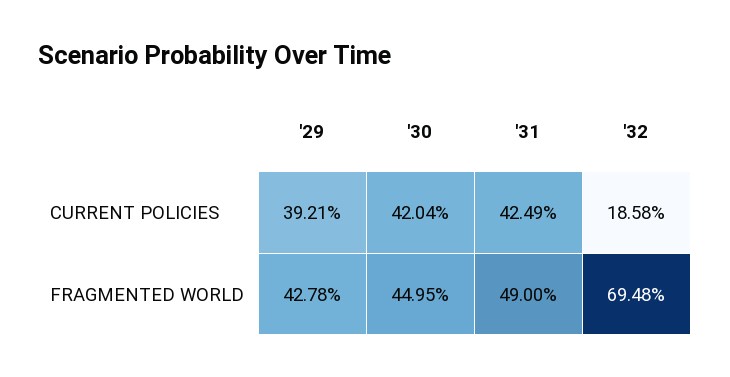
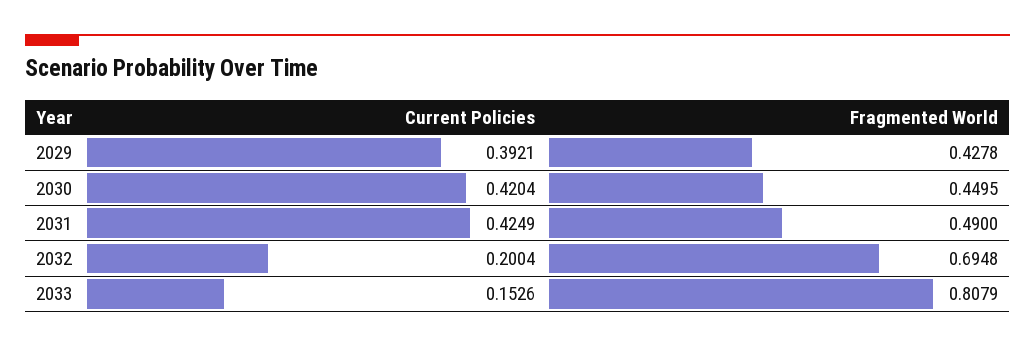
'32, CURRENT POLICIES: 0.1858 -> 0.2004
2033, CURRENT POLICIES: none -> 0.1526
2033, FRAGMENTED WORLD: none -> 0.8079

